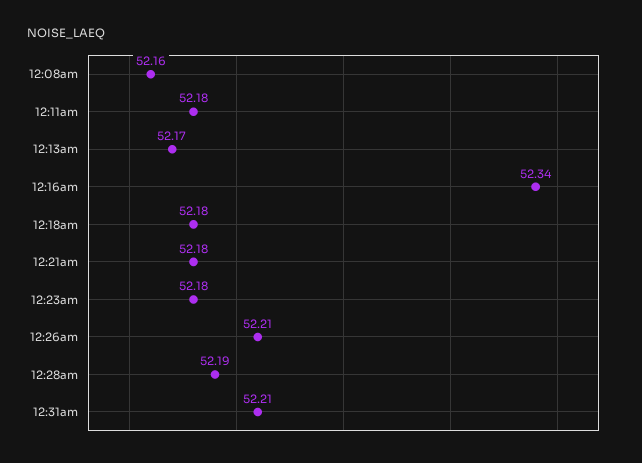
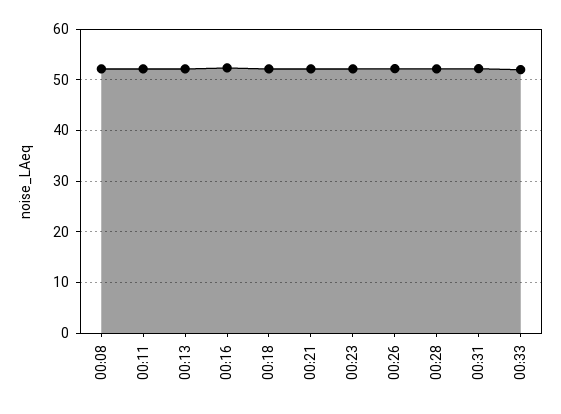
00:33: none -> 52

